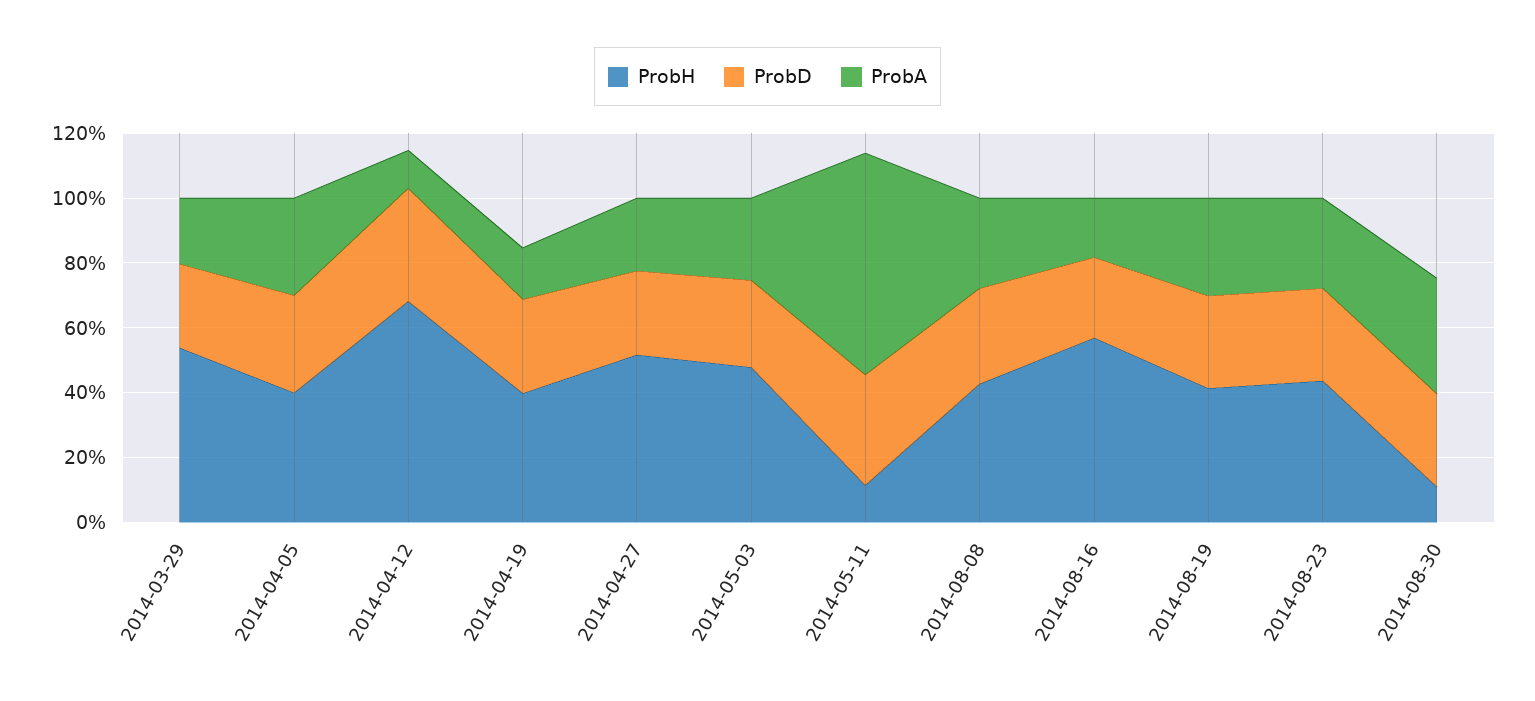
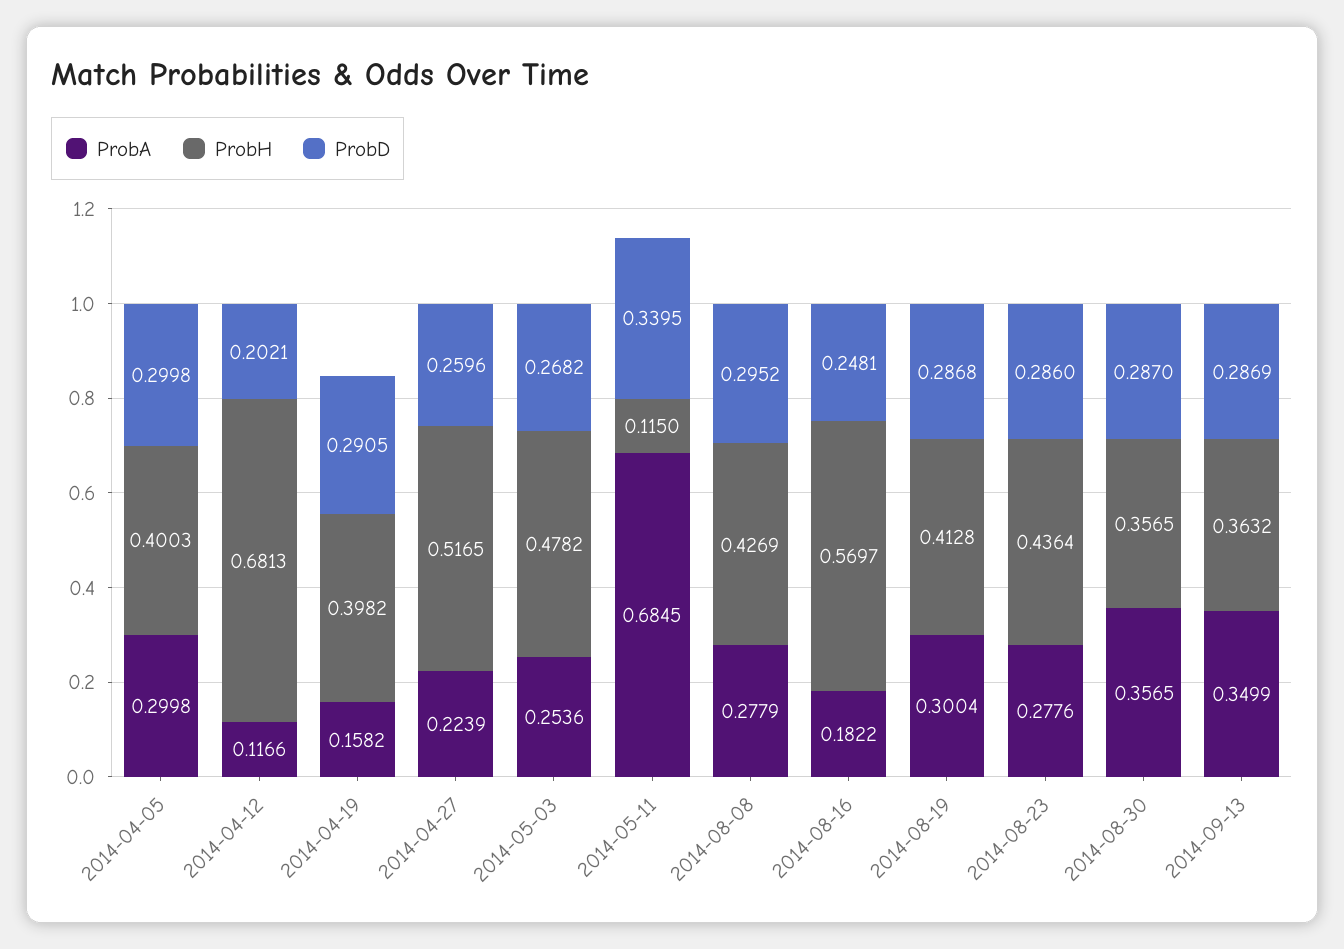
ProbH, 2014-03-29: 0.55 -> none
ProbD, 2014-03-29: 0.25 -> none
ProbA, 2014-03-29: 0.2 -> none
ProbD, 2014-04-12: 0.35 -> 0.2021
ProbH, 2014-08-30: 0.1 -> 0.3565
ProbA, 2014-09-13: none -> 0.3499
ProbH, 2014-09-13: none -> 0.3632
ProbD, 2014-09-13: none -> 0.2869

